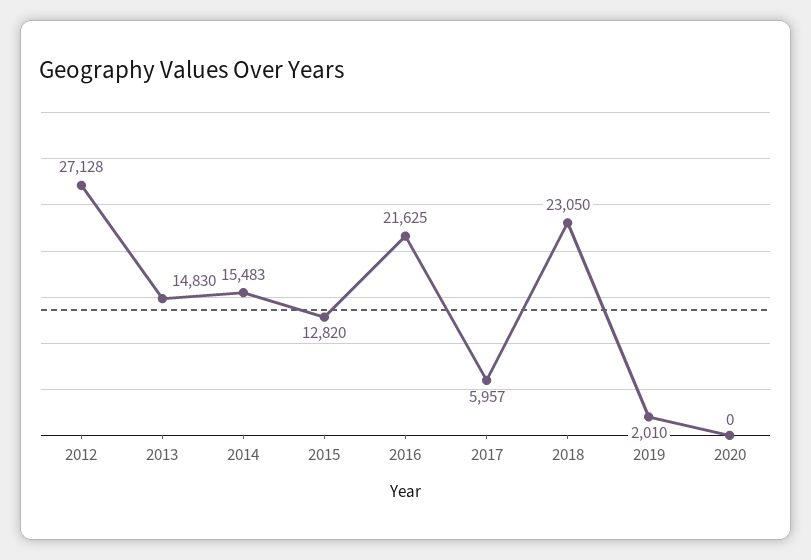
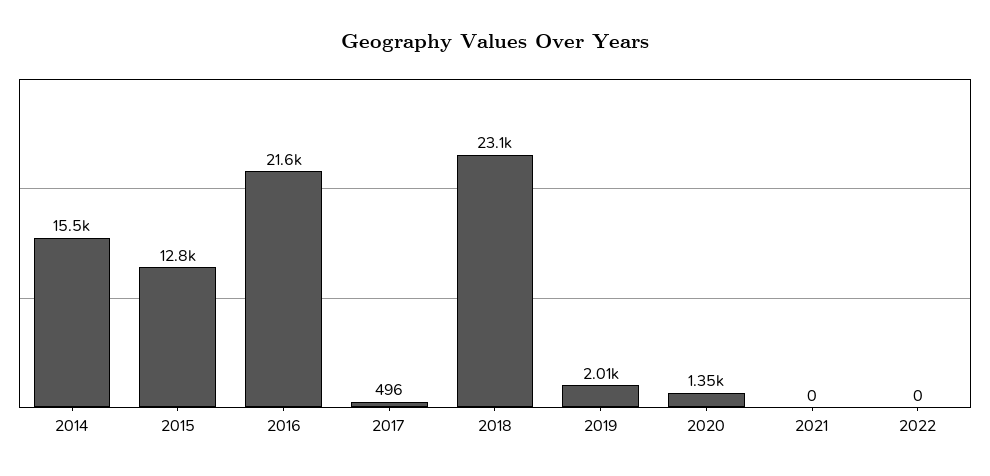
2012: 27128 -> none
2013: 14830 -> none
2017: 5957 -> 496
2020: 0 -> 1350
2021: none -> 0
2022: none -> 0

